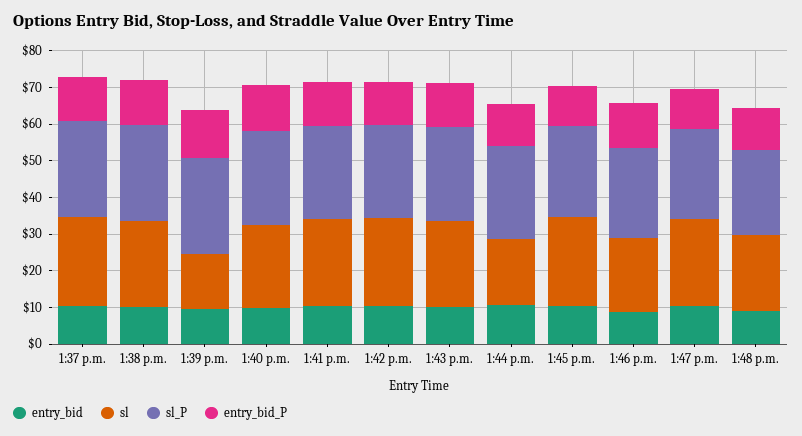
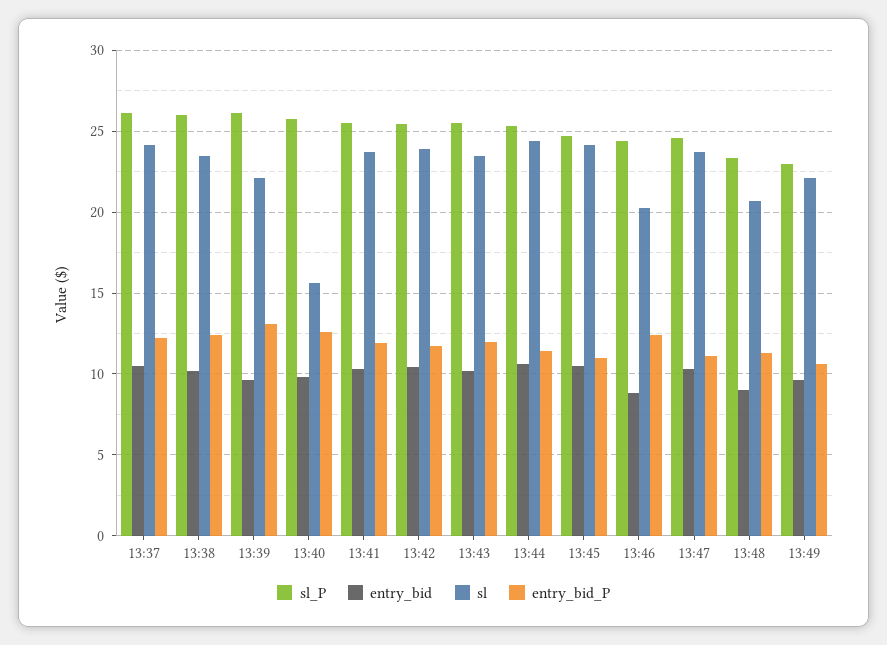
sl, 1:39 p.m.: 15 -> 22
sl, 1:40 p.m.: 22.5 -> 15.5
sl, 1:44 p.m.: 17.5 -> 24.5
sl_P, 13:49: none -> 23
entry_bid, 13:49: none -> 9.5
sl, 13:49: none -> 22
entry_bid_P, 13:49: none -> 10.5

